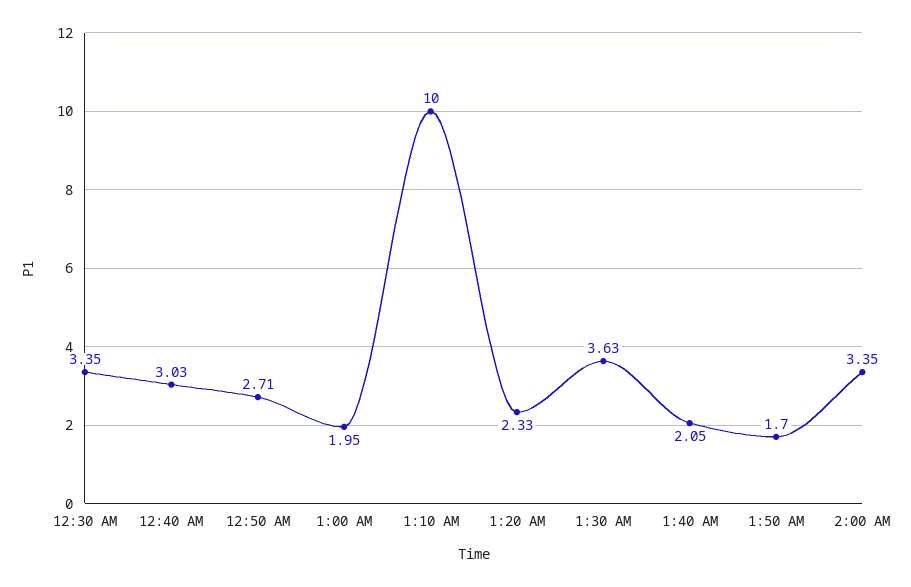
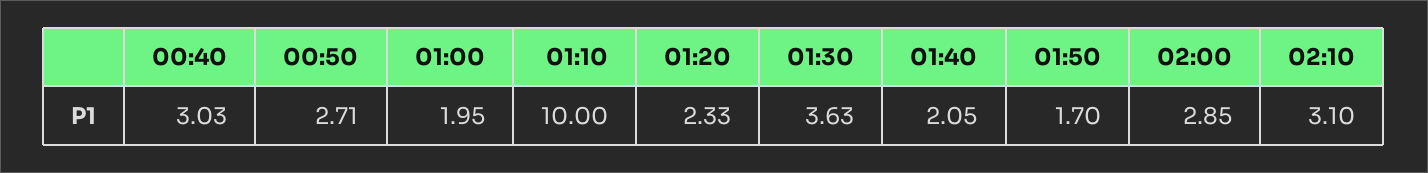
12:30 AM: 3.35 -> none
2:00 AM: 3.35 -> 2.85
02:10: none -> 3.1

